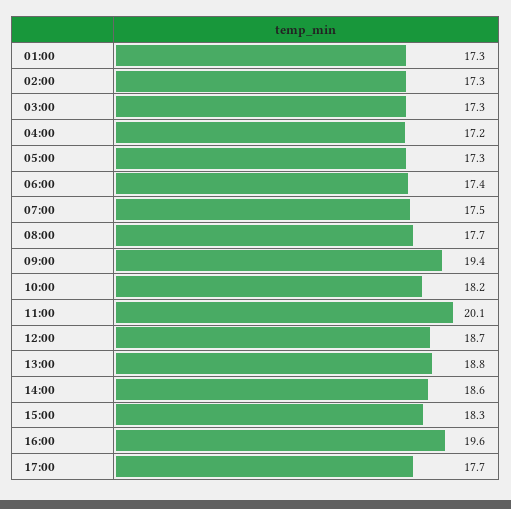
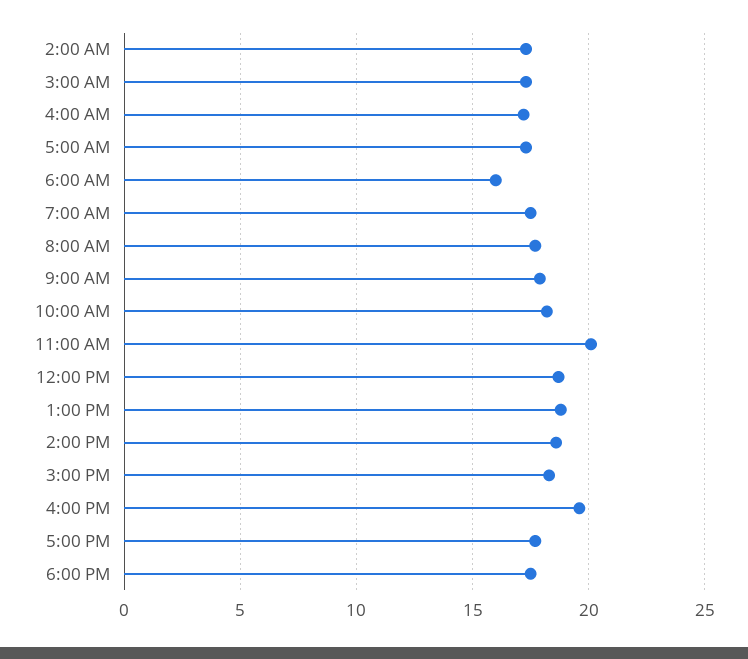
01:00: 17.3 -> none
06:00: 17.4 -> 16
09:00: 19.4 -> 18
6:00 PM: none -> 17.5

